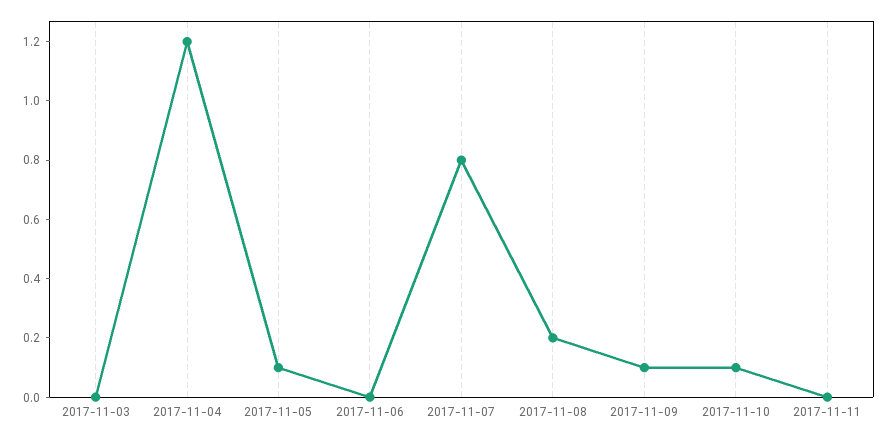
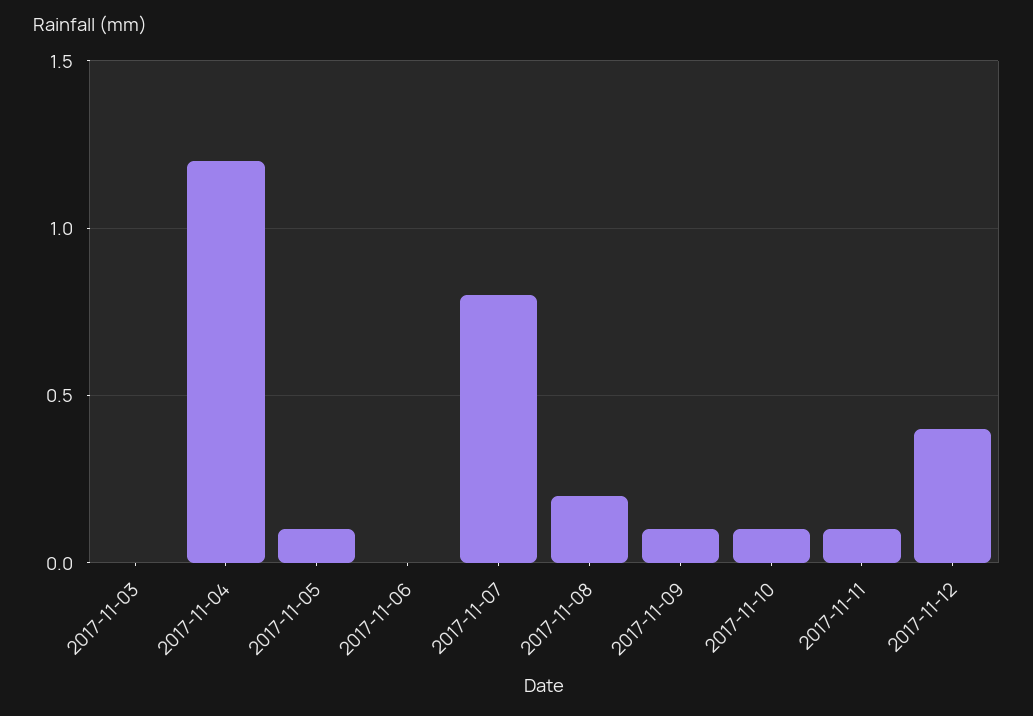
2017-11-11: 0 -> 0.1
2017-11-12: none -> 0.4

